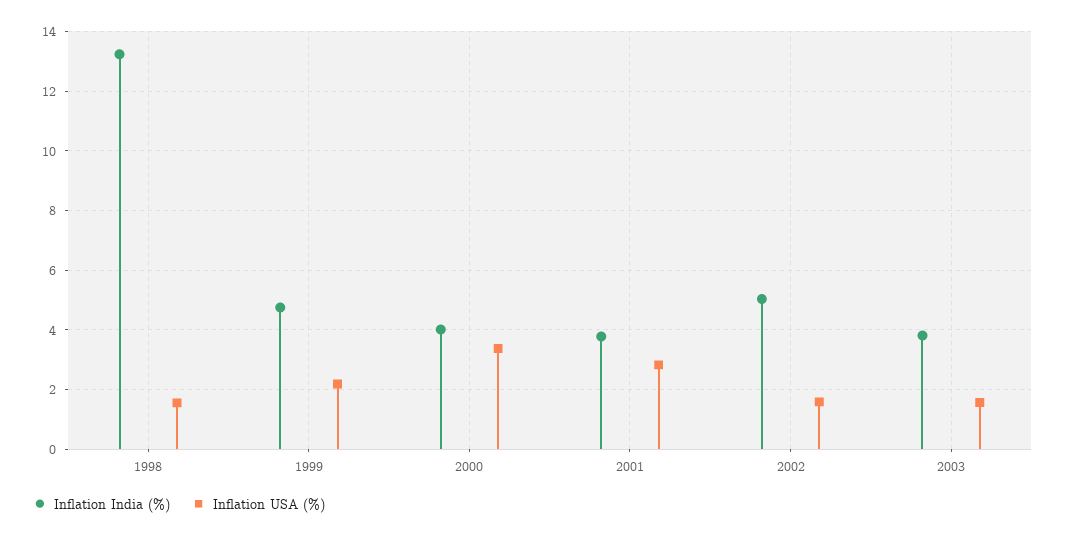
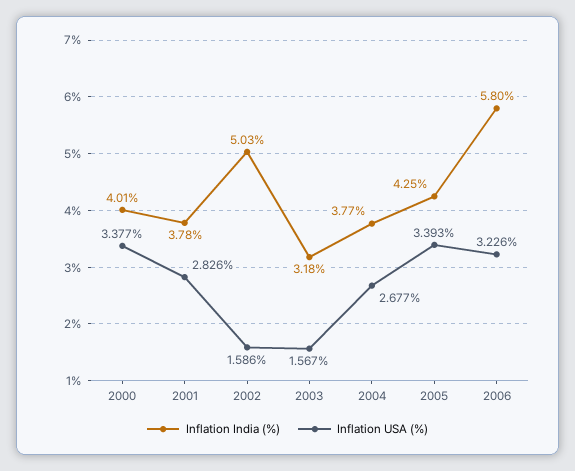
Inflation India (%), 1998: 13.25 -> none
Inflation USA (%), 1998: 1.5 -> none
Inflation India (%), 1999: 4.75 -> none
Inflation USA (%), 1999: 2.25 -> none
Inflation India (%), 2003: 3.75 -> 3.18
Inflation India (%), 2004: none -> 3.77
Inflation USA (%), 2004: none -> 2.677
Inflation India (%), 2005: none -> 4.25
Inflation USA (%), 2005: none -> 3.393
Inflation India (%), 2006: none -> 5.8
Inflation USA (%), 2006: none -> 3.226

